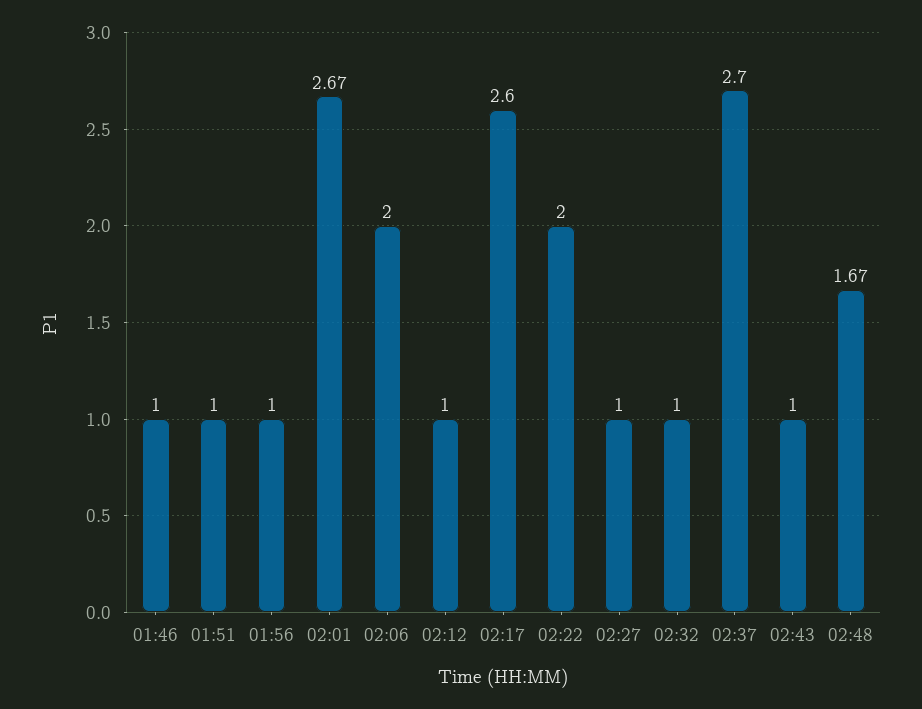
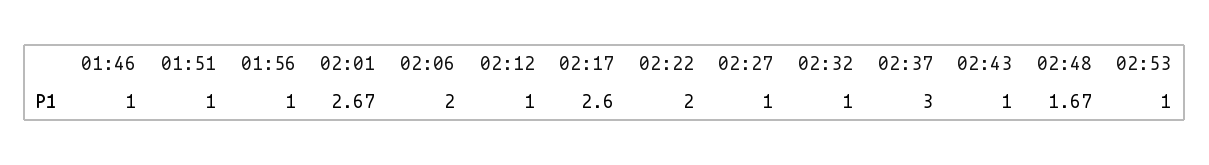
02:37: 2.7 -> 3
02:53: none -> 1

